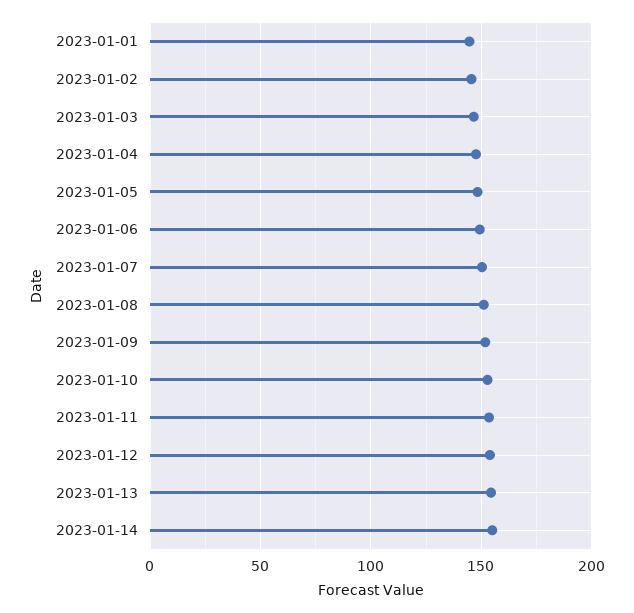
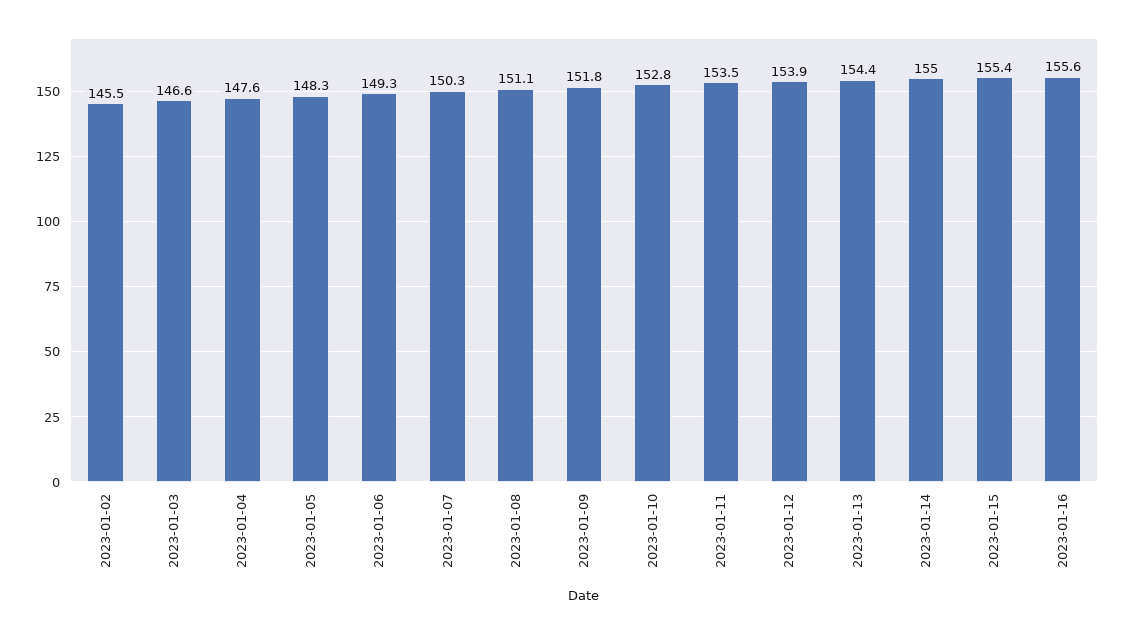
2023-01-01: 145 -> none
2023-01-15: none -> 155.4
2023-01-16: none -> 155.6

